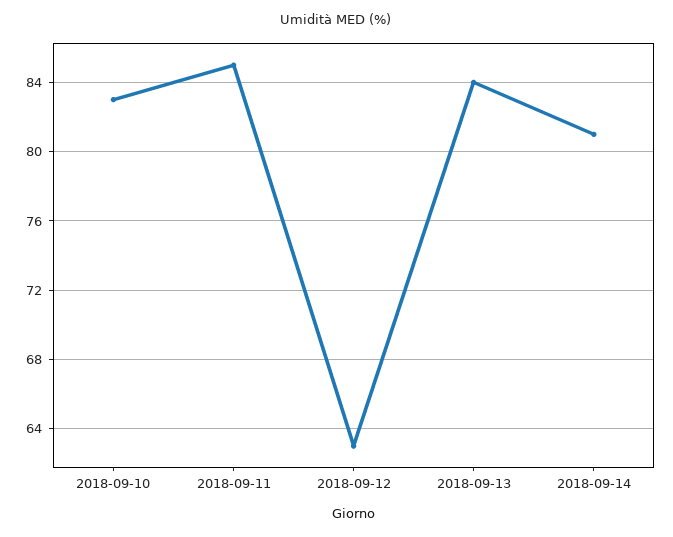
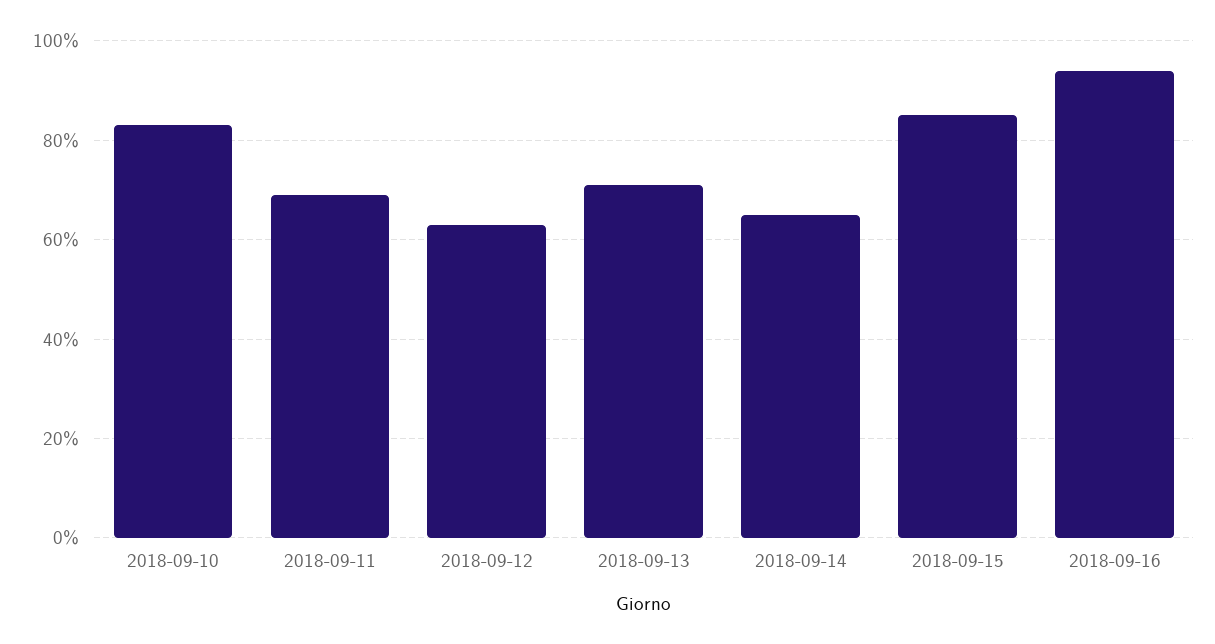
2018-09-11: 85 -> 70
2018-09-13: 84 -> 70
2018-09-14: 81 -> 65
2018-09-15: none -> 85
2018-09-16: none -> 95

